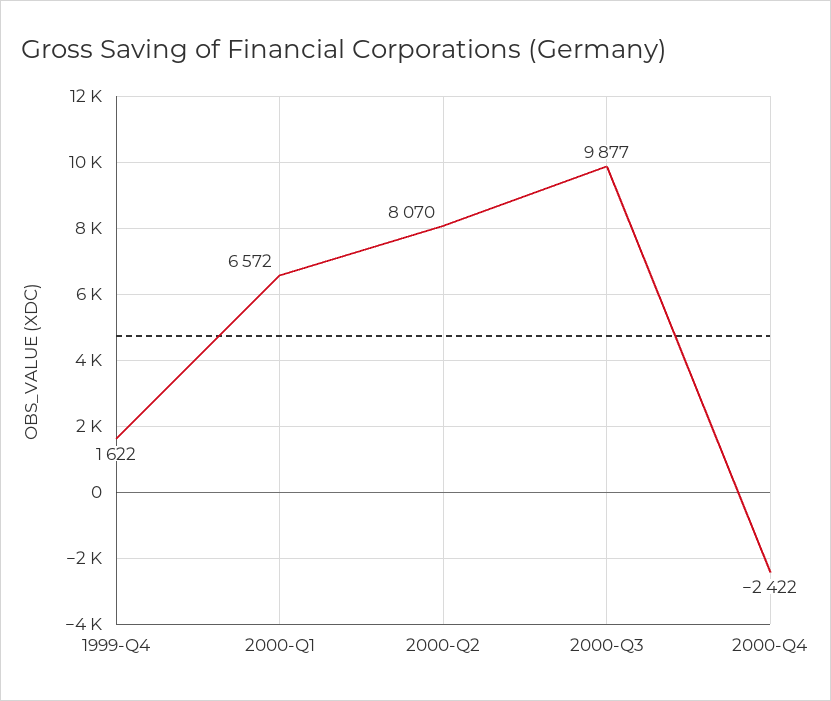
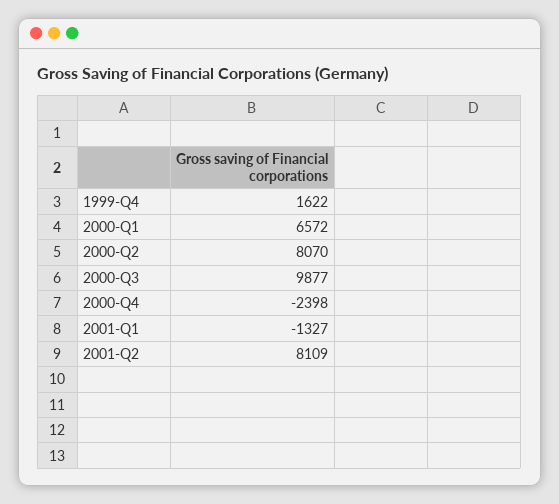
2000-Q4: -2422 -> -2398
2001-Q1: none -> -1327
2001-Q2: none -> 8109

